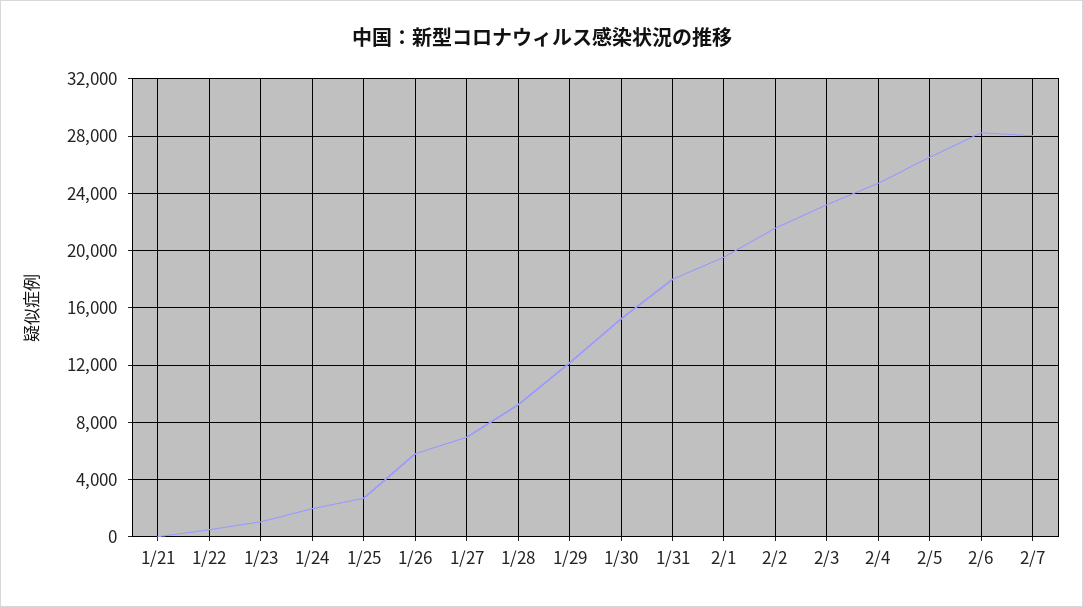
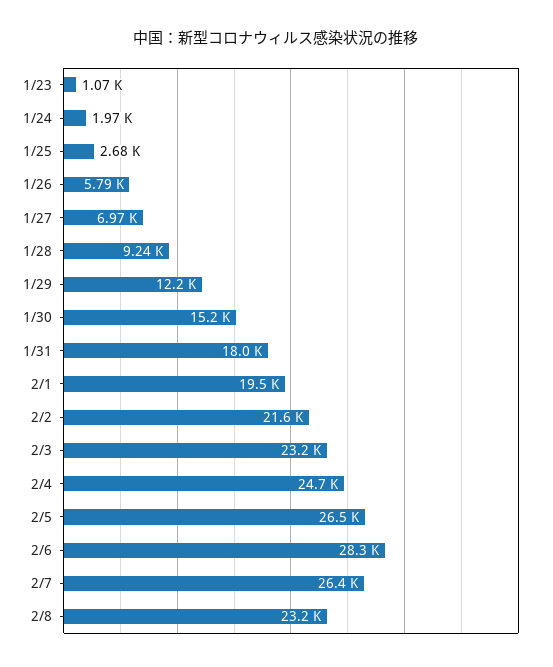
1/21: 0 -> none
1/22: 500 -> none
2/7: 28000 -> 26400
2/8: none -> 23200

